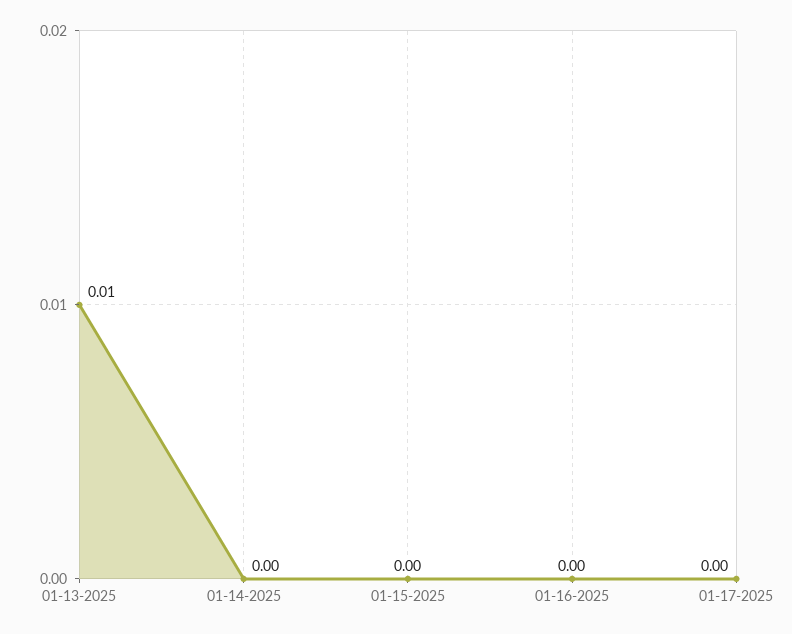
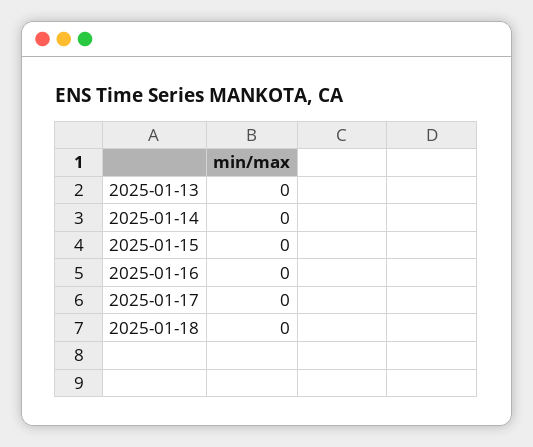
01-13-2025: 0.01 -> 0
2025-01-18: none -> 0

